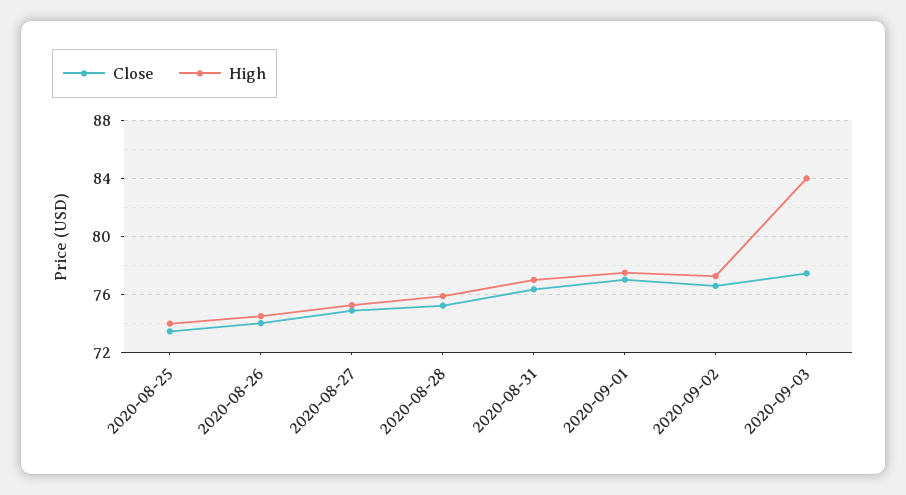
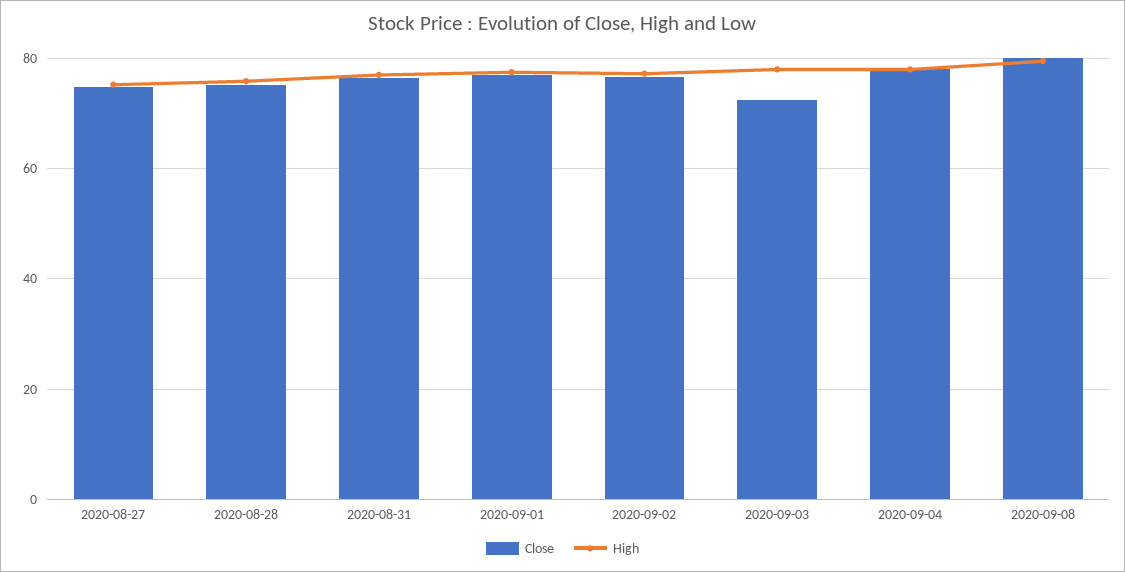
Close, 2020-08-25: 73.5 -> none
High, 2020-08-25: 74 -> none
Close, 2020-08-26: 74 -> none
High, 2020-08-26: 74.5 -> none
Close, 2020-09-03: 77.5 -> 72
High, 2020-09-03: 84 -> 78
Close, 2020-09-04: none -> 78
High, 2020-09-04: none -> 78
Close, 2020-09-08: none -> 80
High, 2020-09-08: none -> 80

